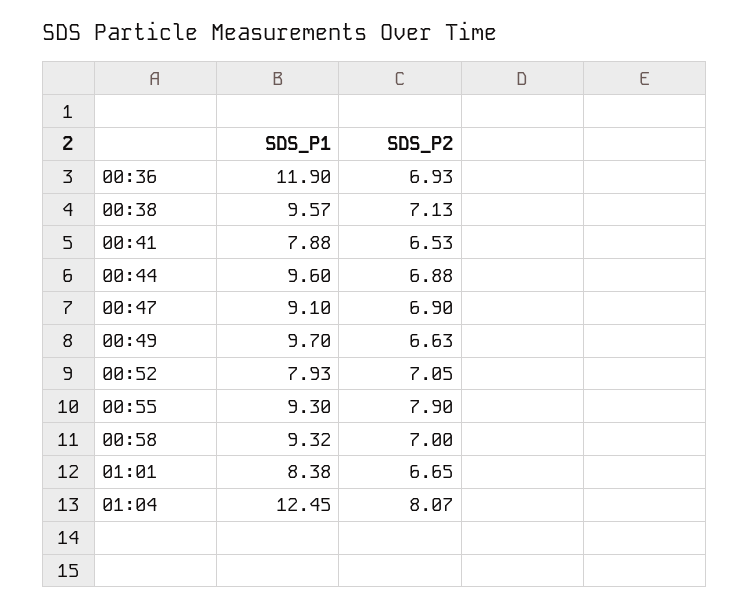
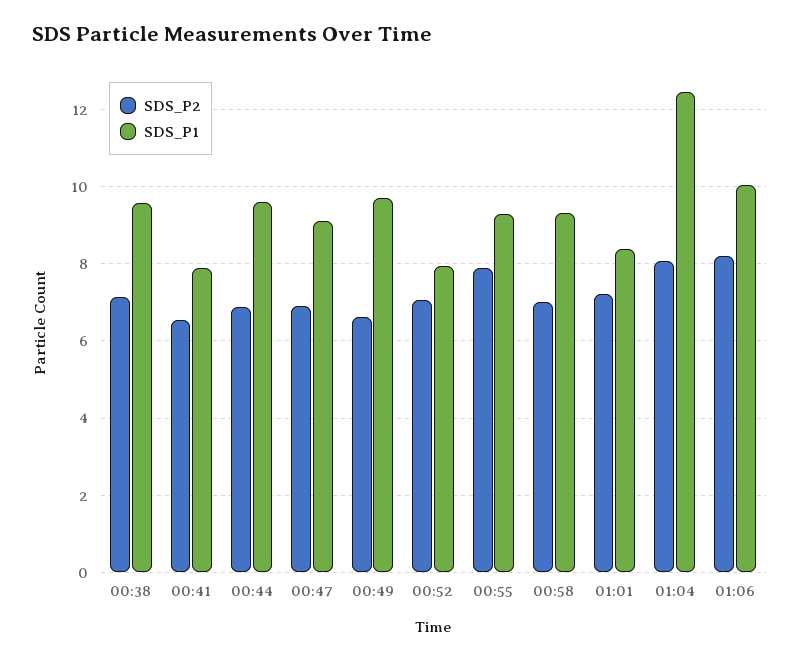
SDS_P1, 00:36: 11.9 -> none
SDS_P2, 00:36: 6.93 -> none
SDS_P2, 01:01: 6.65 -> 7.2
SDS_P2, 01:06: none -> 8.2
SDS_P1, 01:06: none -> 10

